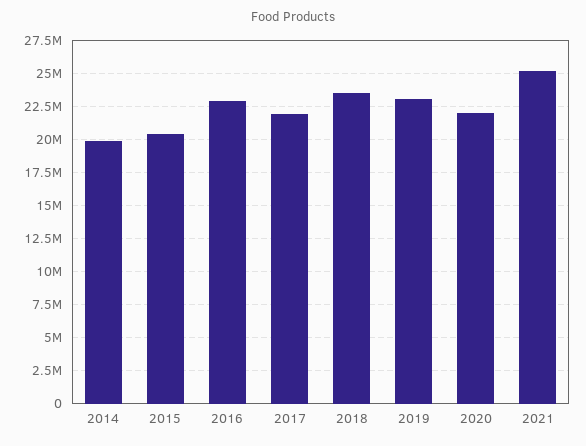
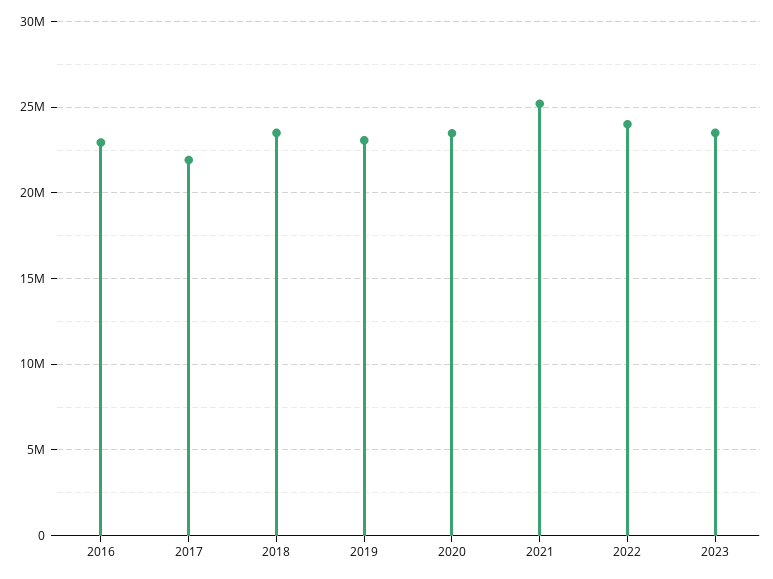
2014: 20000000 -> none
2015: 20500000 -> none
2020: 22000000 -> 23500000
2022: none -> 24000000
2023: none -> 23500000

